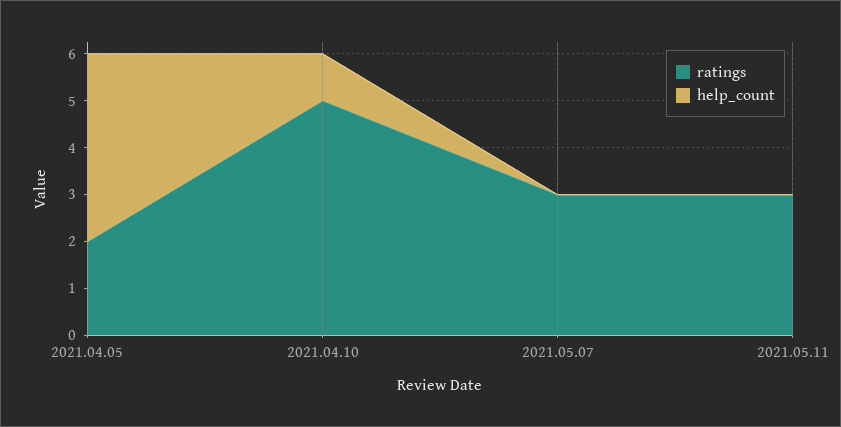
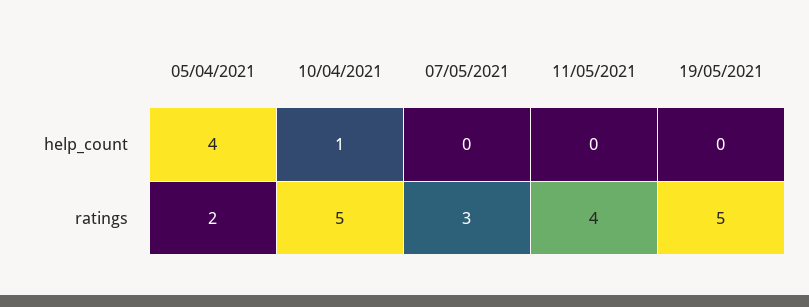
ratings, 2021.05.11: 3 -> 4
help_count, 19/05/2021: none -> 0
ratings, 19/05/2021: none -> 5

